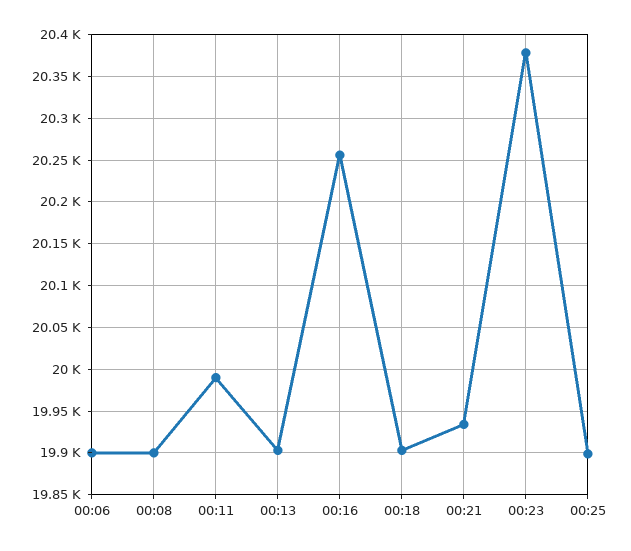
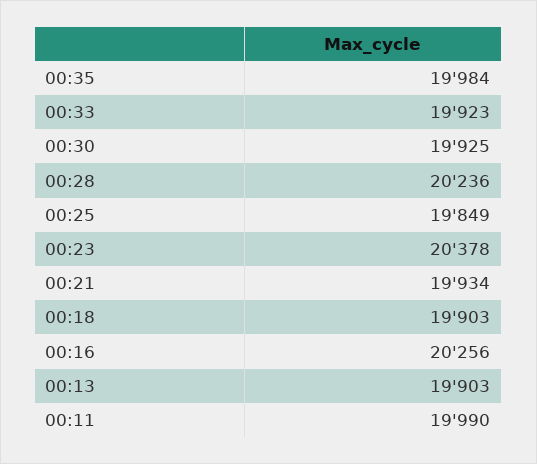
00:06: 19900 -> none
00:08: 19900 -> none
00:25: 19900 -> 19849
00:35: none -> 19984
00:33: none -> 19923
00:30: none -> 19925
00:28: none -> 20236

